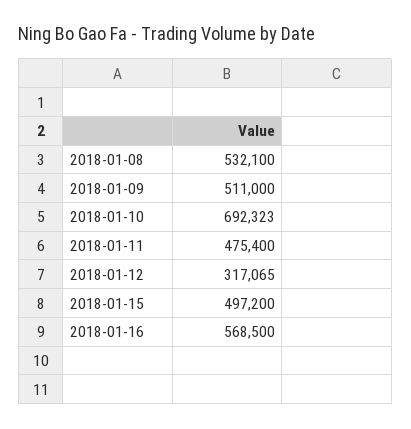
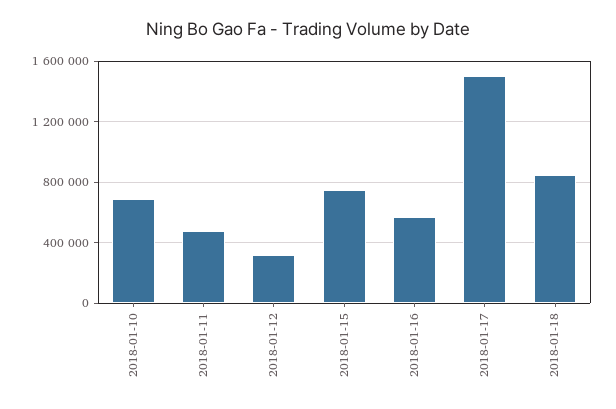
2018-01-08: 532100 -> none
2018-01-09: 511000 -> none
2018-01-15: 497200 -> 750000
2018-01-17: none -> 1500000
2018-01-18: none -> 850000

